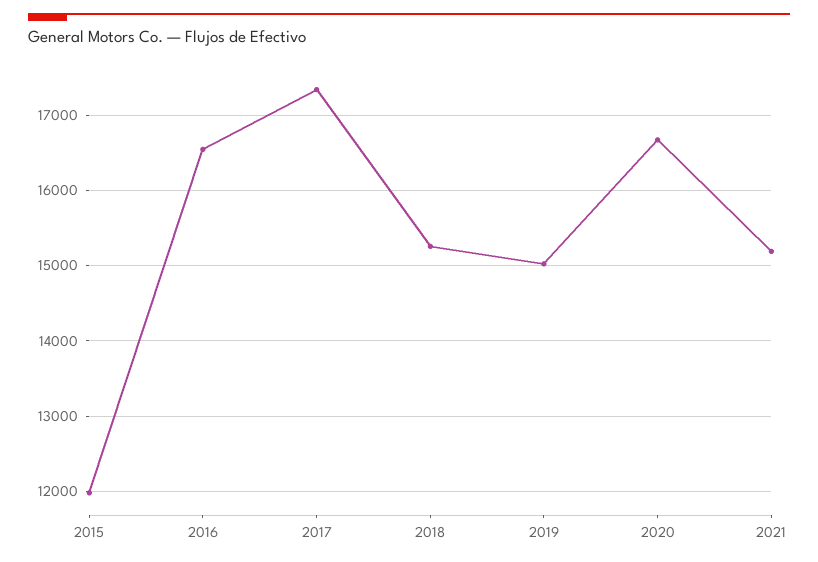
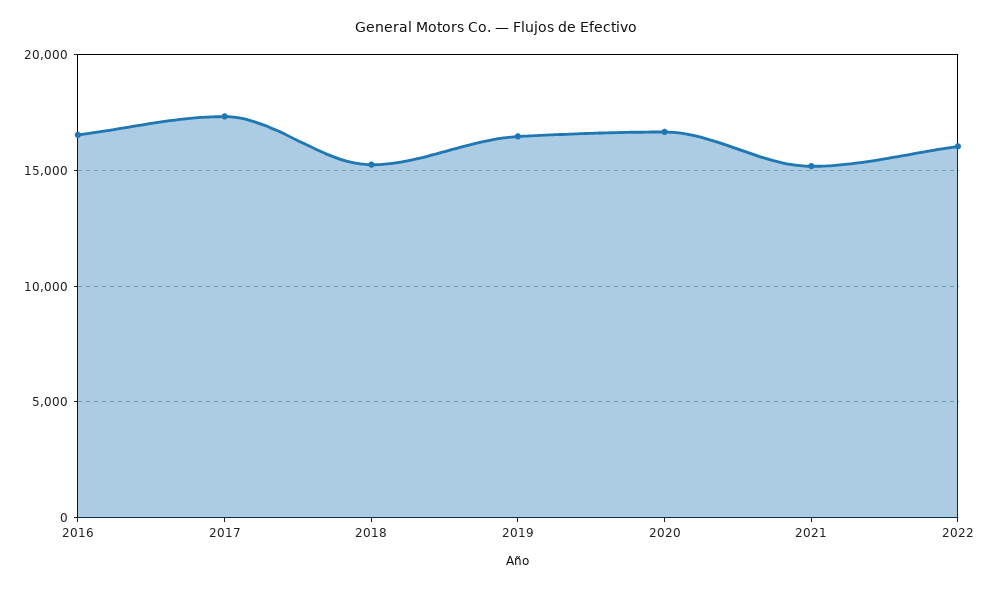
2015: 12000 -> none
2019: 15000 -> 16500
2022: none -> 16000

